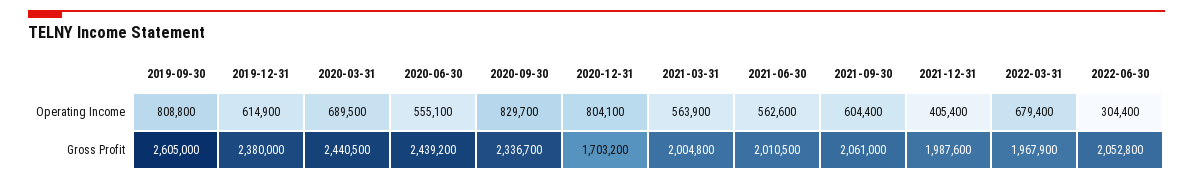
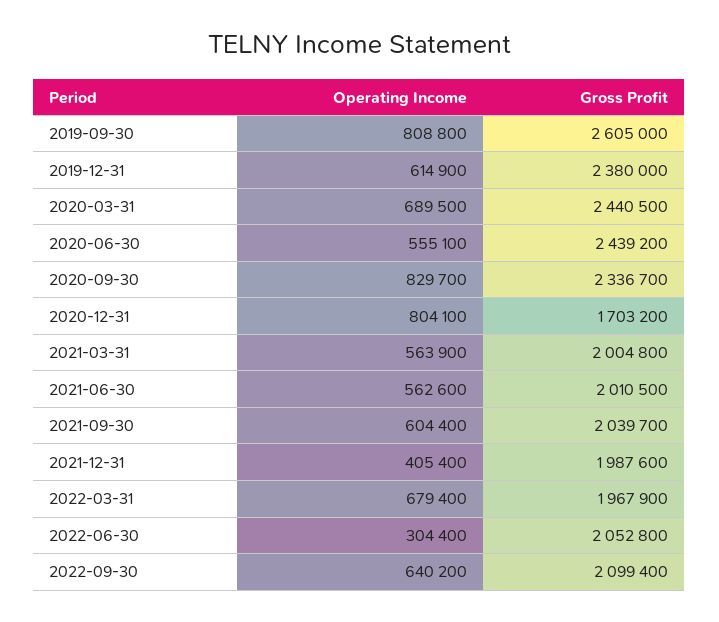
2021-09-30, Gross Profit: 2061000 -> 2039700
2022-09-30, Operating Income: none -> 640200
2022-09-30, Gross Profit: none -> 2099400

